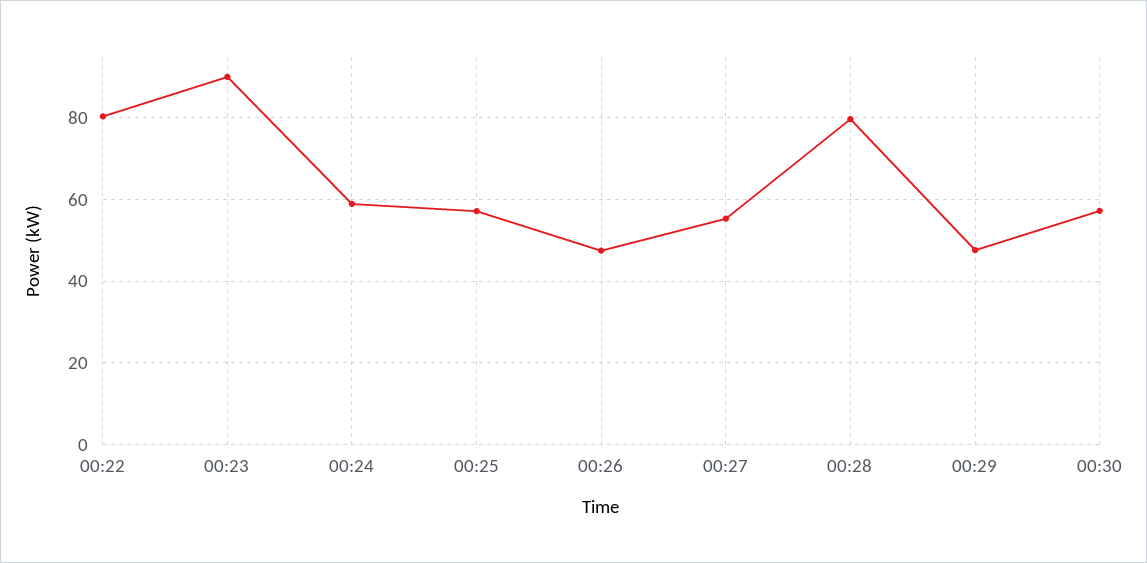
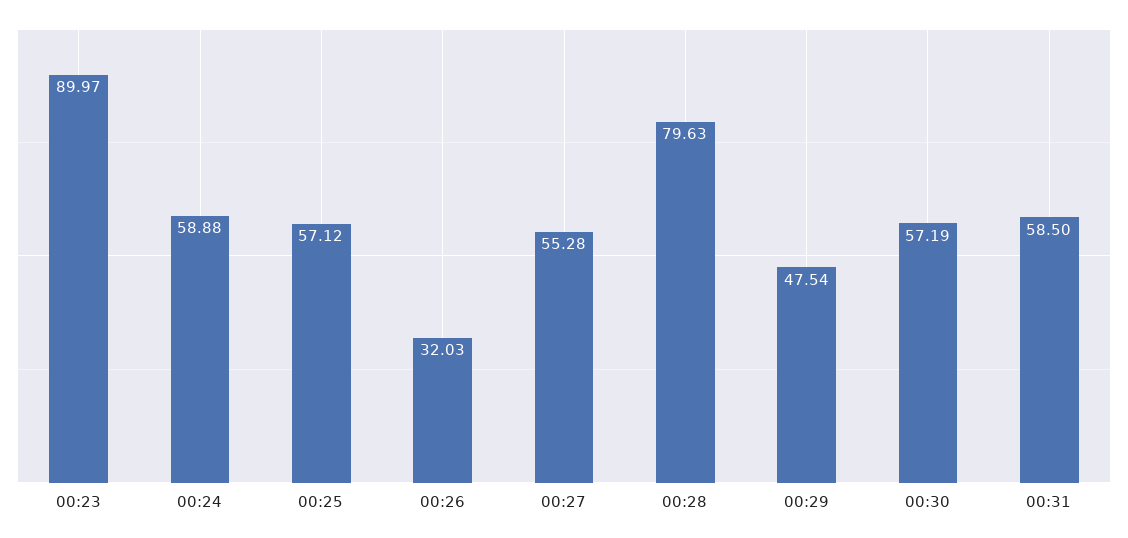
00:22: 80 -> none
00:26: 48 -> 32.03
00:31: none -> 58.5

